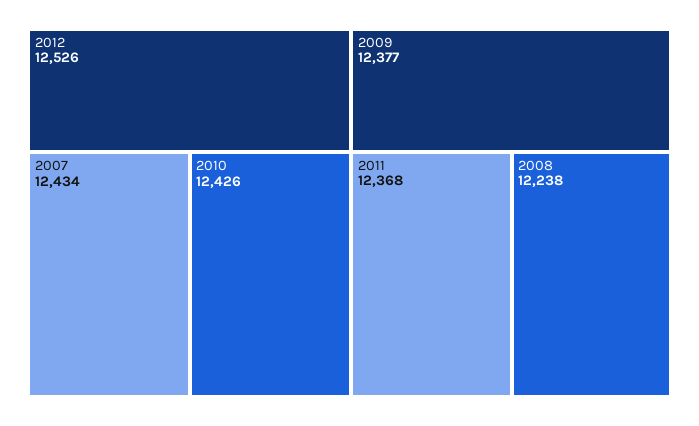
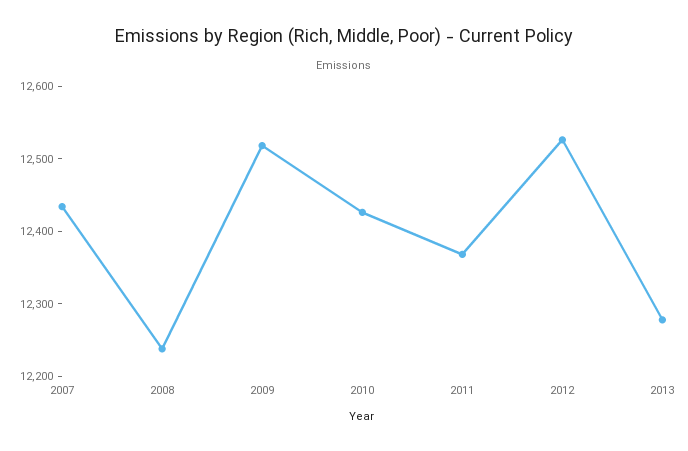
2009: 12377 -> 12520
2013: none -> 12280

